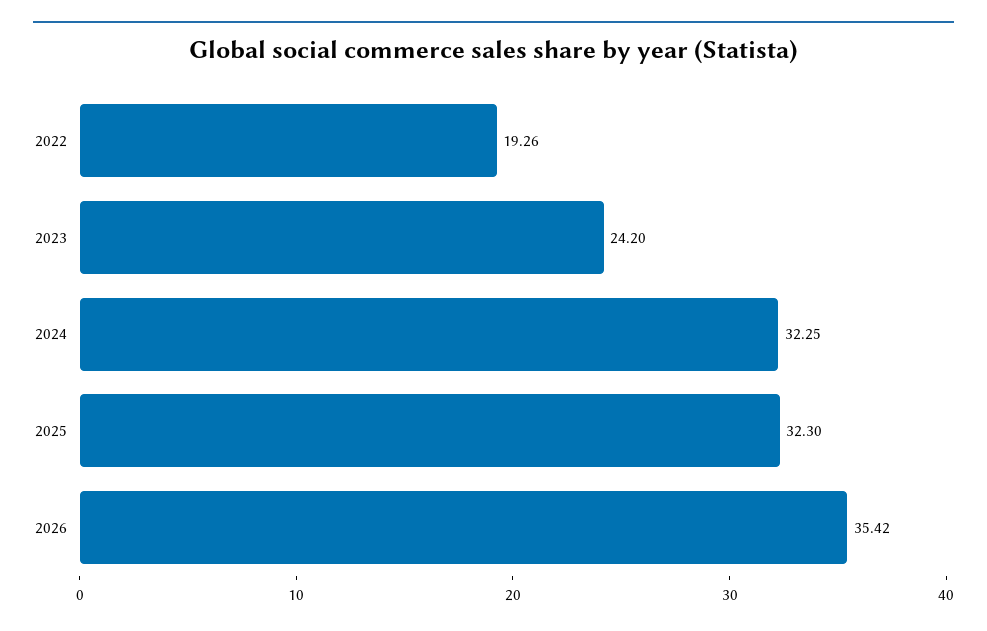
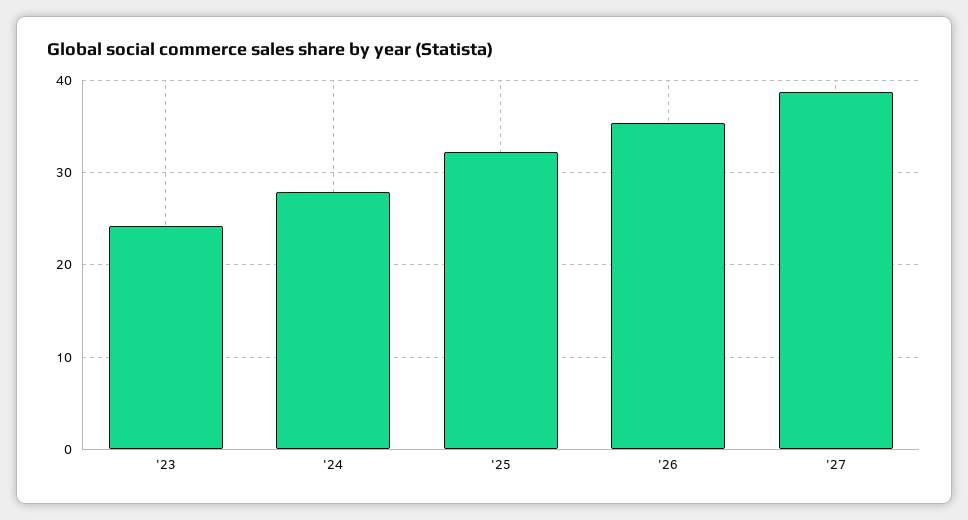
2022: 19.26 -> none
2024: 32.25 -> 28
'27: none -> 39

